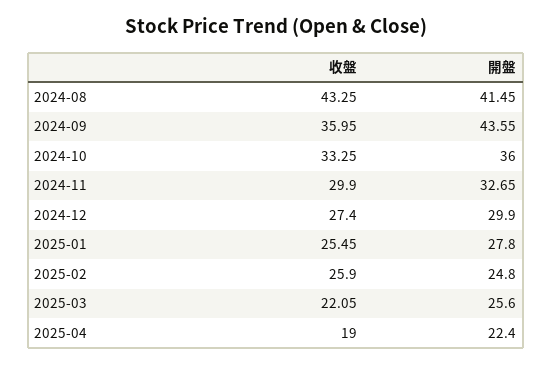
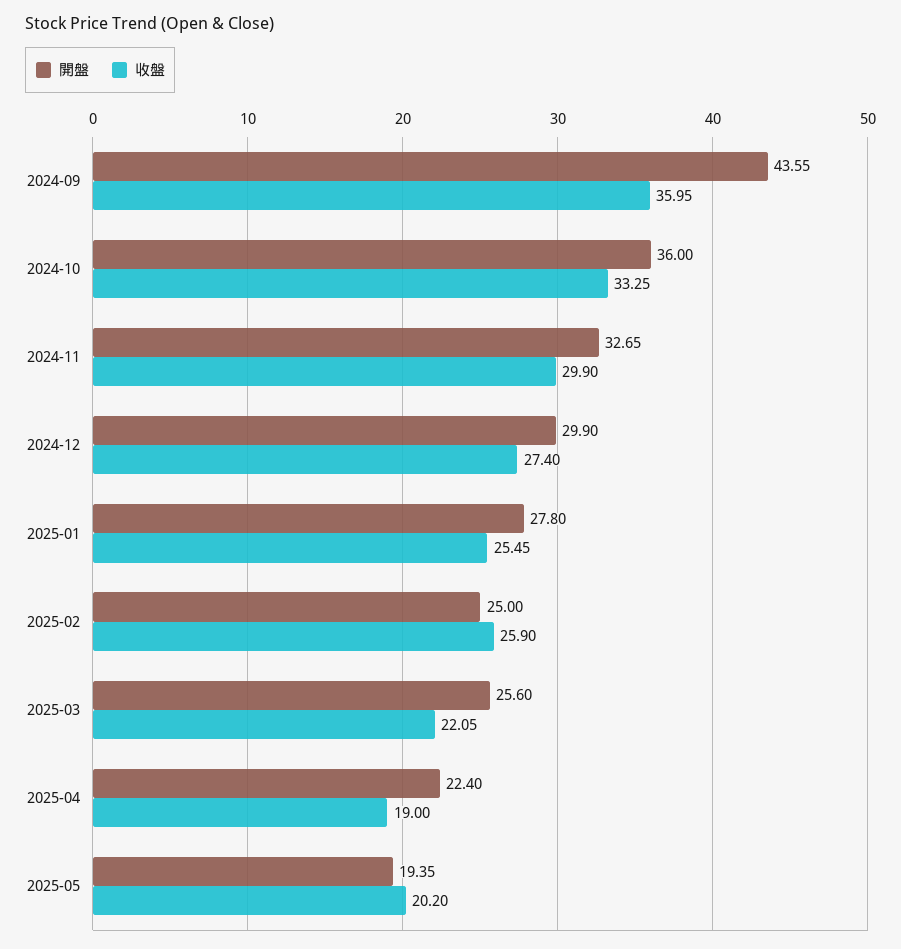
收盤, 2024-08: 43.25 -> none
開盤, 2024-08: 41.45 -> none
開盤, 2025-02: 24.8 -> 25
開盤, 2025-05: none -> 19.35
收盤, 2025-05: none -> 20.2

